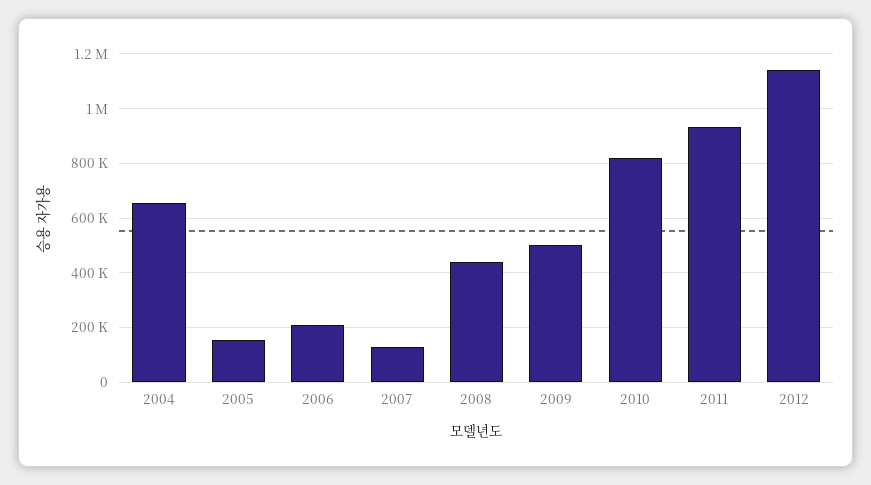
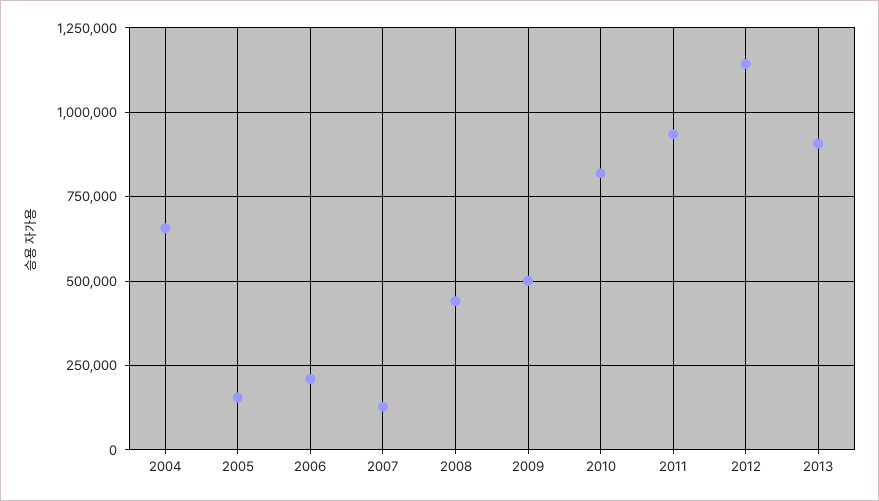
2013: none -> 900000

